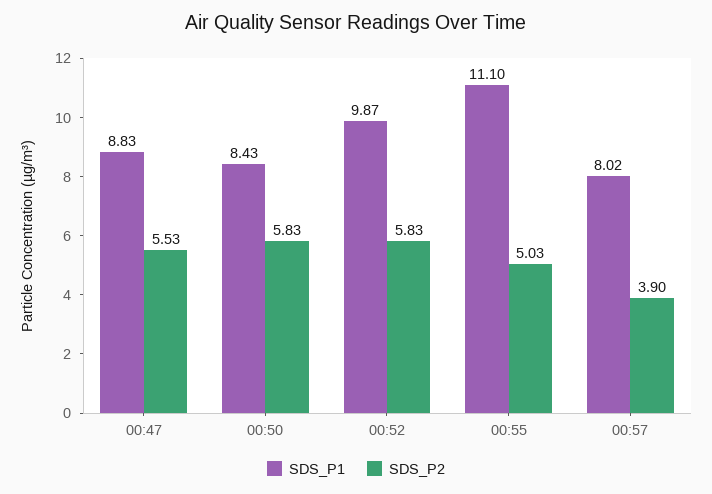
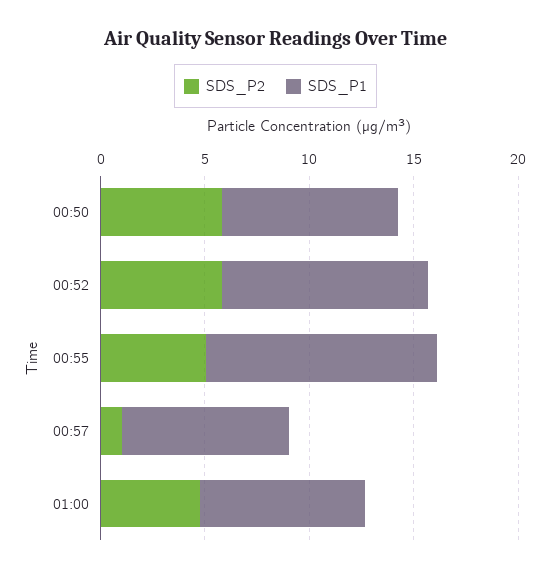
SDS_P1, 00:47: 8.83 -> none
SDS_P2, 00:47: 5.53 -> none
SDS_P2, 00:57: 3.9 -> 1
SDS_P2, 01:00: none -> 5
SDS_P1, 01:00: none -> 8

